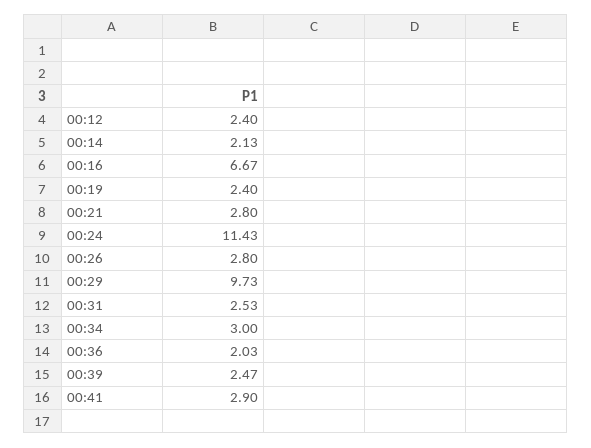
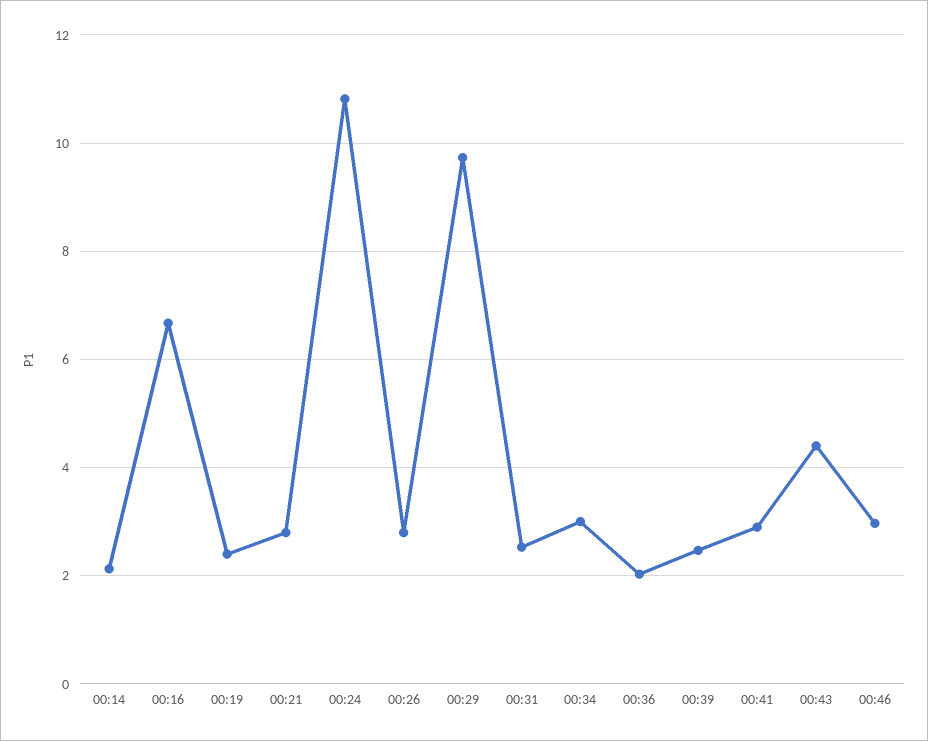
00:12: 2.4 -> none
00:24: 11.43 -> 10.8
00:43: none -> 4.4
00:46: none -> 3

